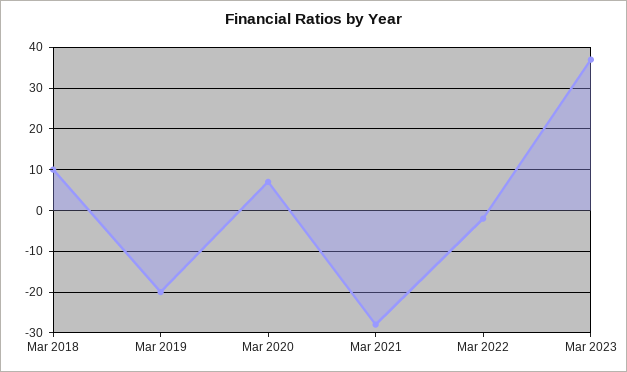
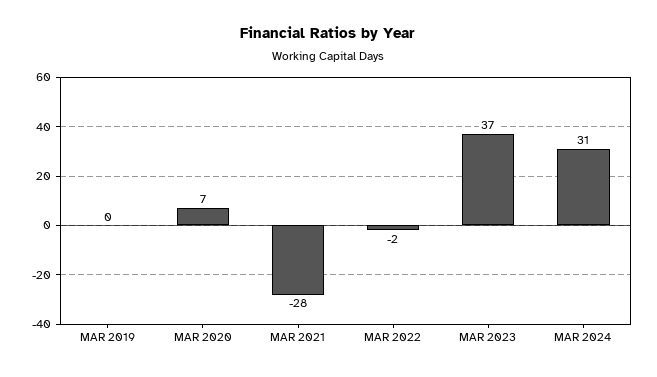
Mar 2018: 10 -> none
Mar 2019: -20 -> 0
MAR 2024: none -> 31

